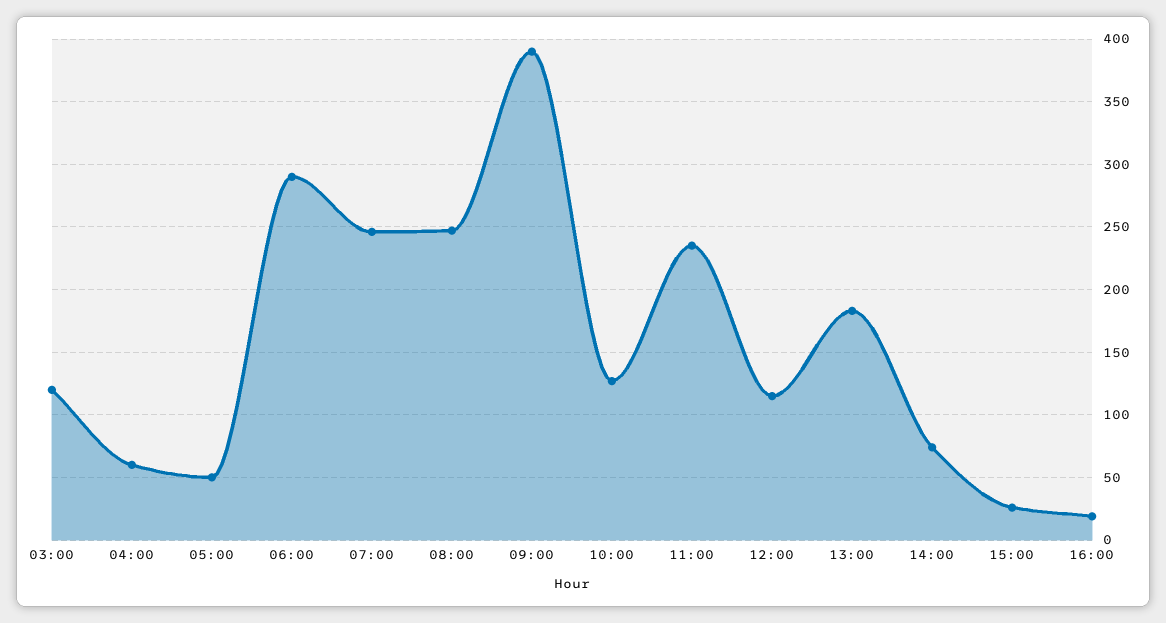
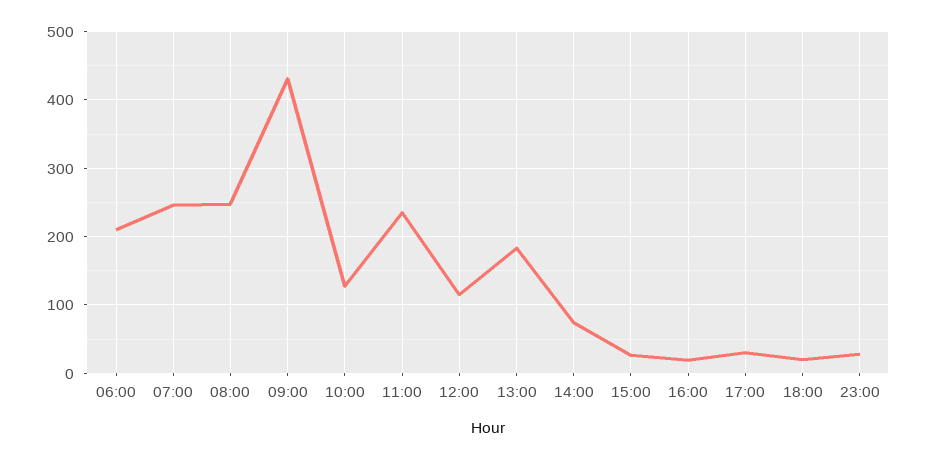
03:00: 120 -> none
04:00: 60 -> none
05:00: 50 -> none
06:00: 290 -> 210
09:00: 390 -> 430
17:00: none -> 30
18:00: none -> 20
23:00: none -> 30

